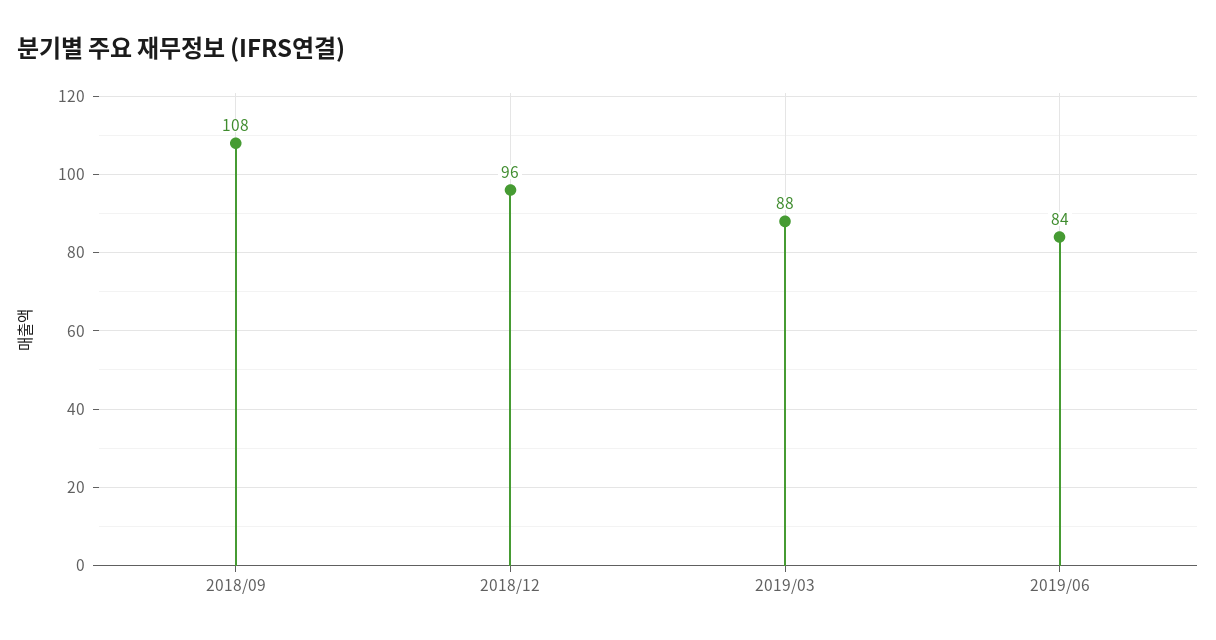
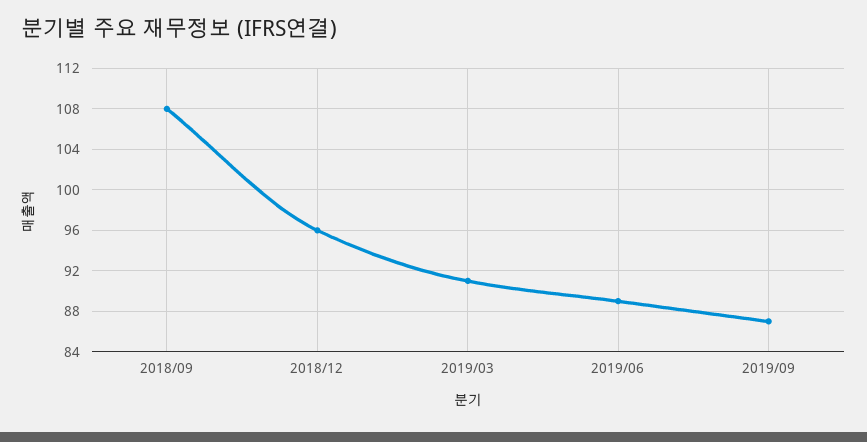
2019/03: 88 -> 91
2019/06: 84 -> 89
2019/09: none -> 87

